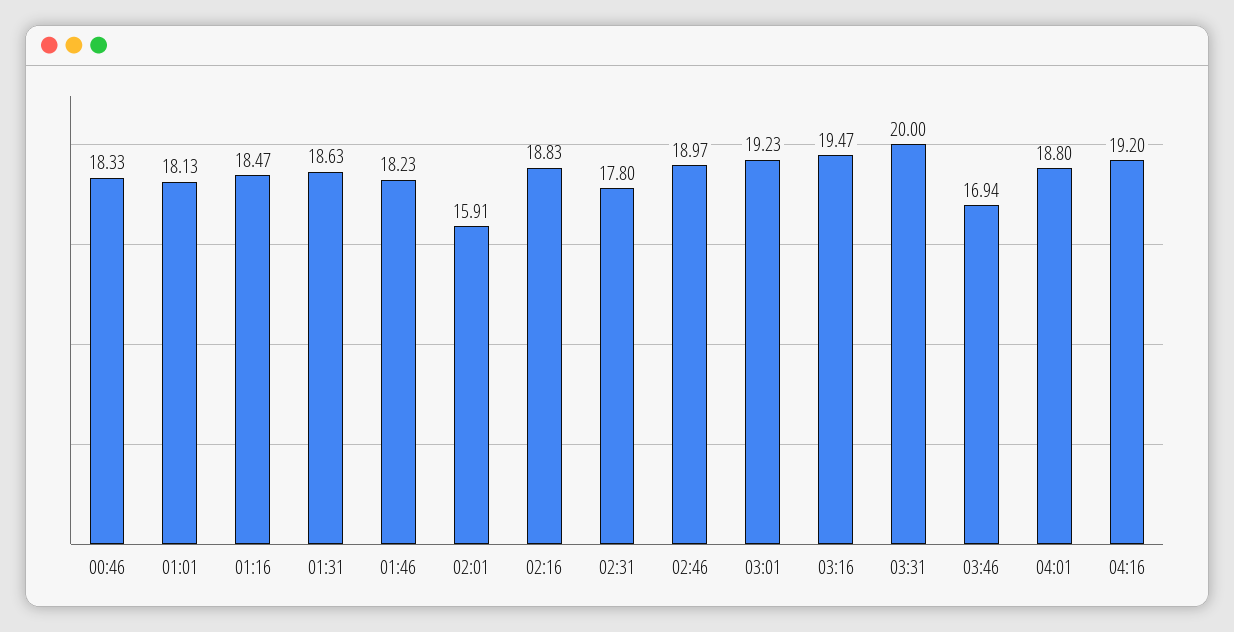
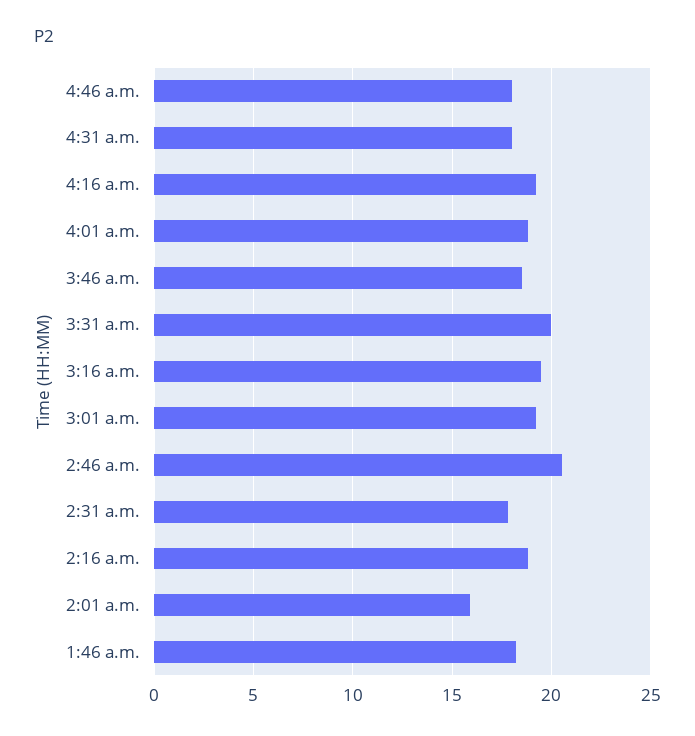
00:46: 18.33 -> none
01:01: 18.13 -> none
01:16: 18.47 -> none
01:31: 18.63 -> none
02:46: 18.97 -> 20.5
03:46: 16.94 -> 18.5
4:46 a.m.: none -> 18
4:31 a.m.: none -> 18

